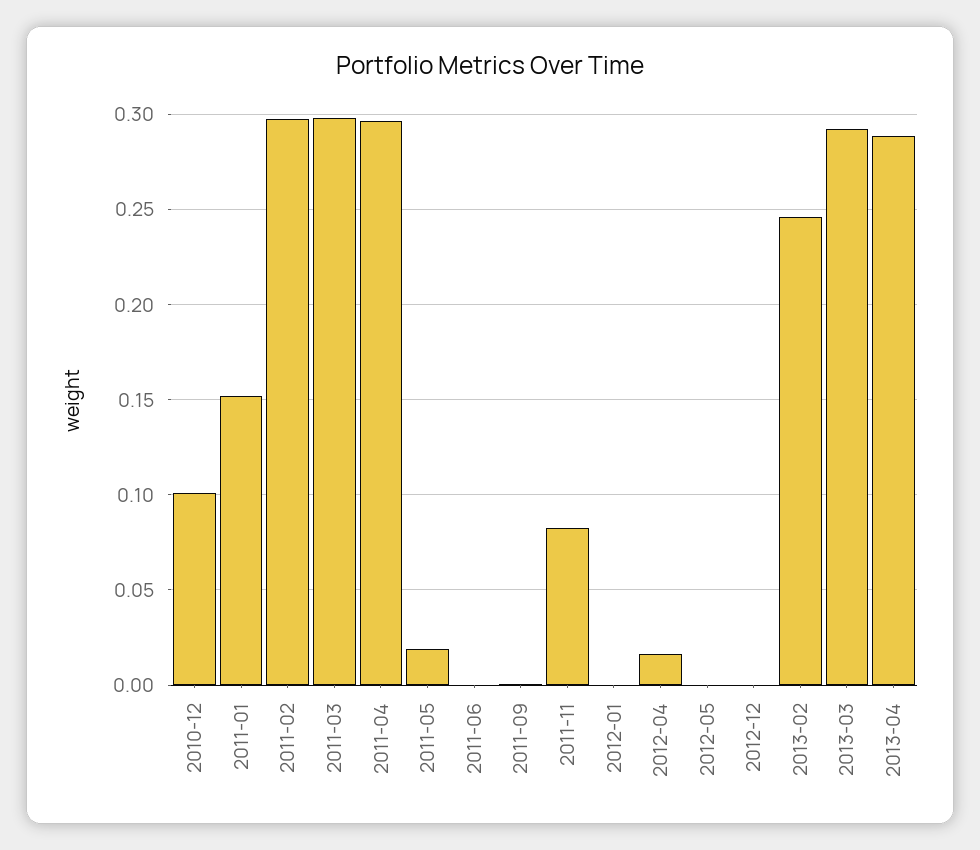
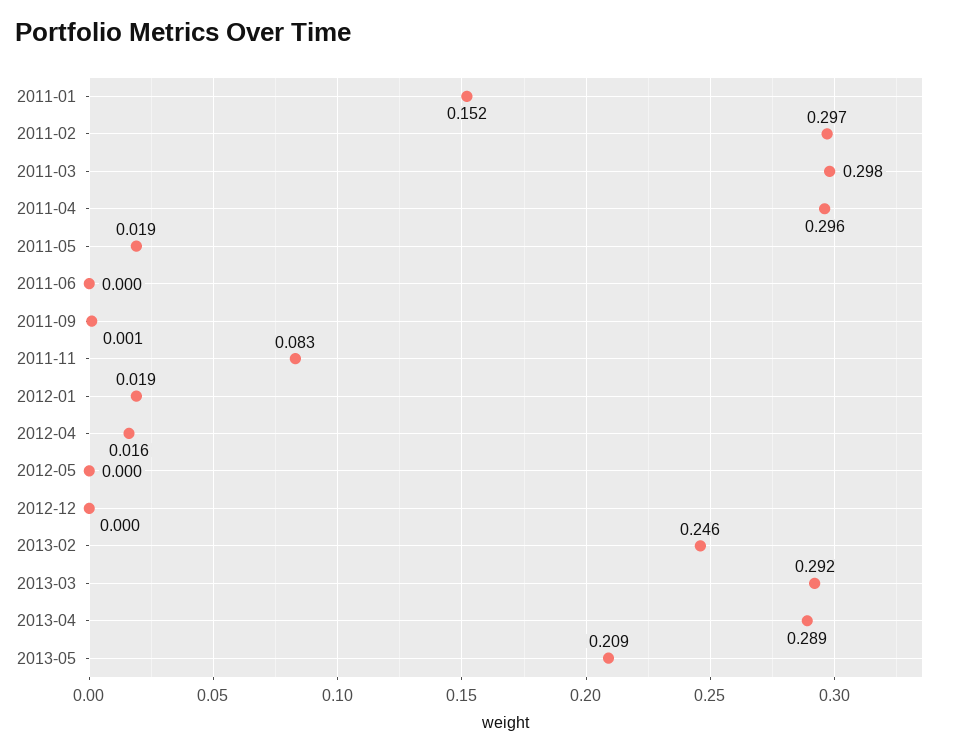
2010-12: 0.1 -> none
2012-01: 0 -> 0.019
2013-05: none -> 0.209

